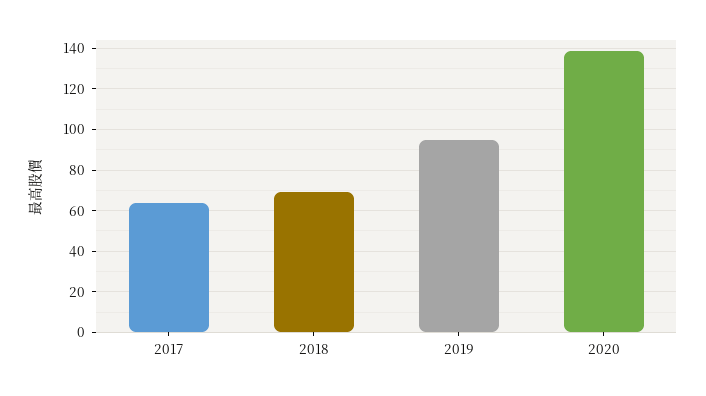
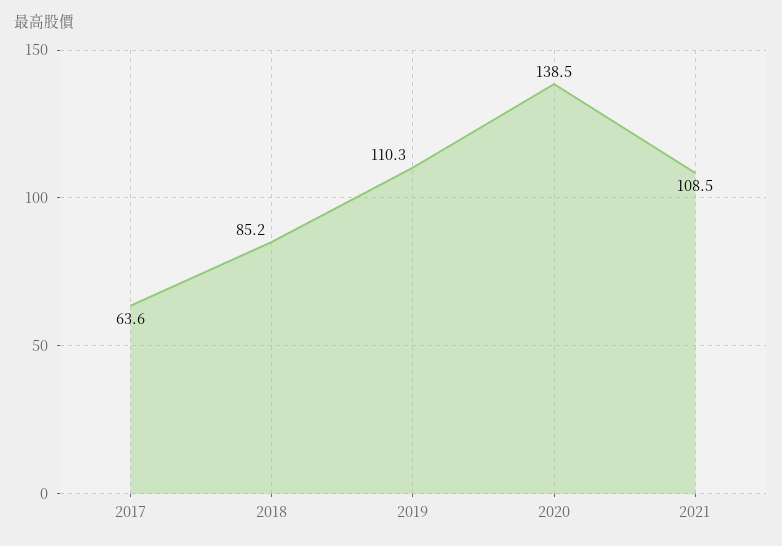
2018: 70 -> 85.2
2019: 95 -> 110.3
2021: none -> 108.5

